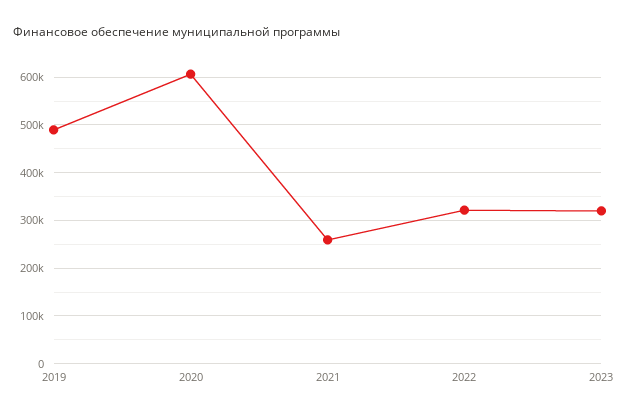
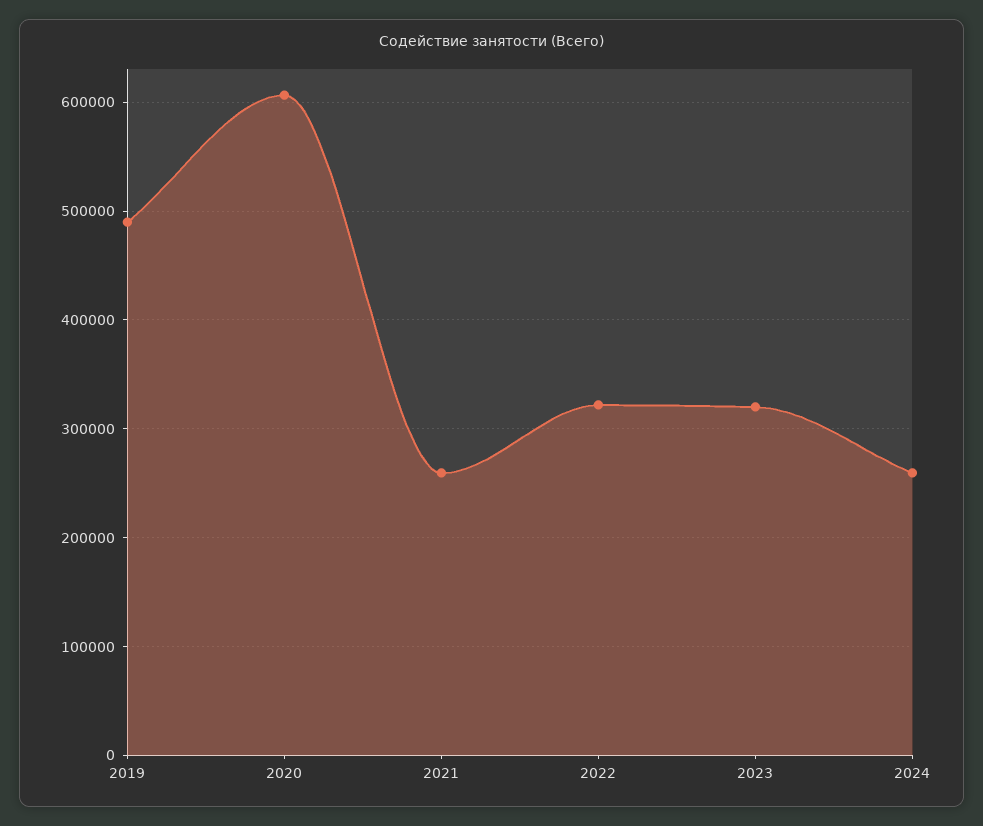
2024: none -> 260000

